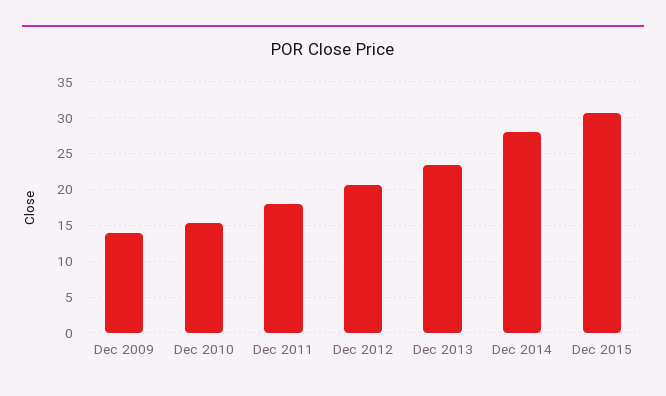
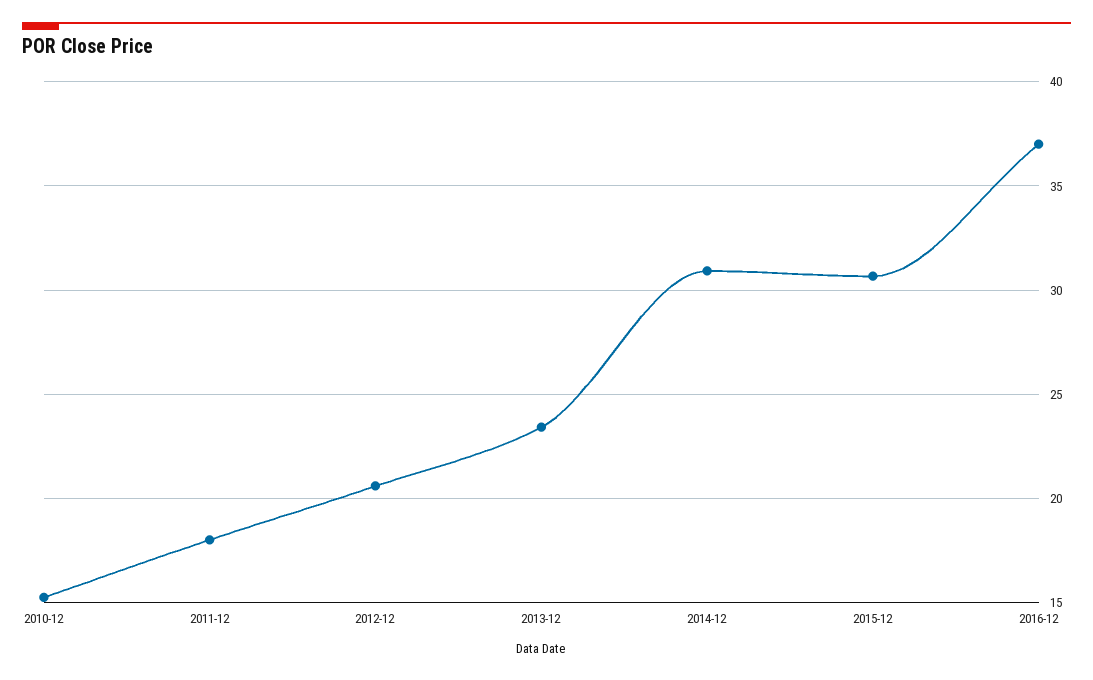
Dec 2009: 14 -> none
Dec 2014: 28 -> 31
2016-12: none -> 37

